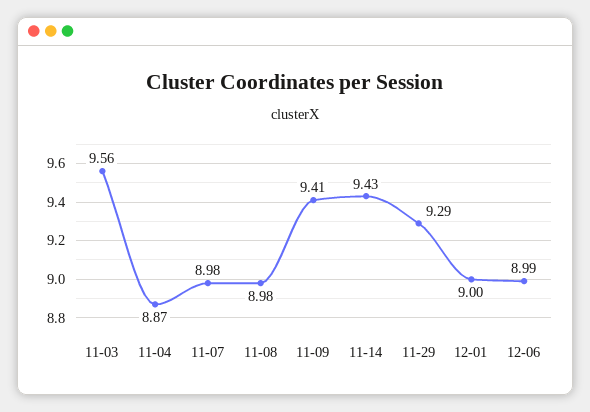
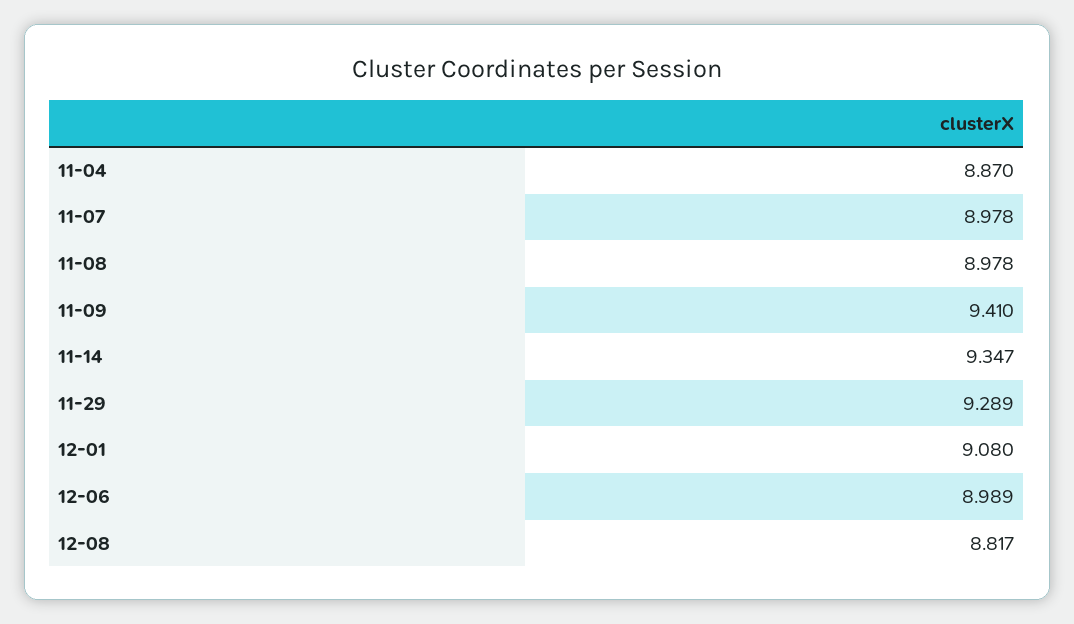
11-03: 9.56 -> none
11-14: 9.43 -> 9.347
12-01: 9 -> 9.08
12-08: none -> 8.817

